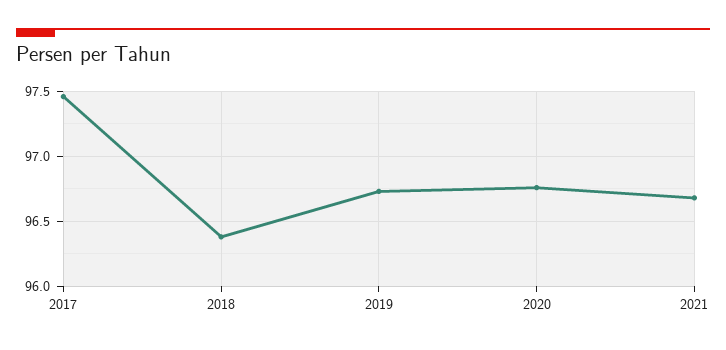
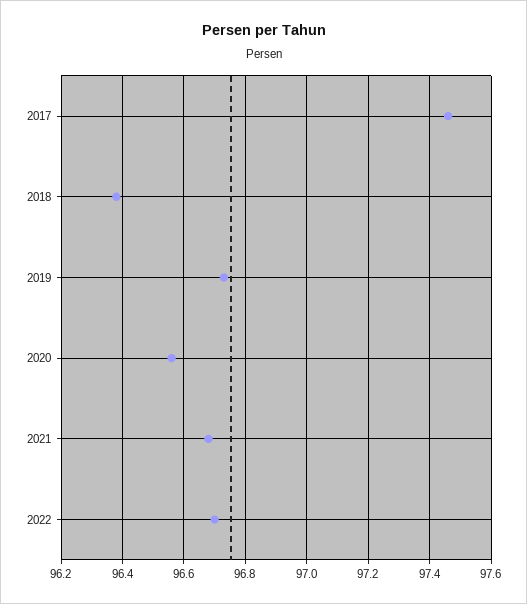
2020: 96.75 -> 96.55
2022: none -> 96.7

